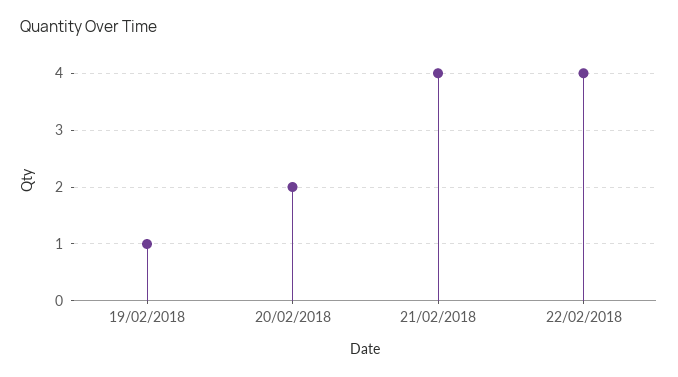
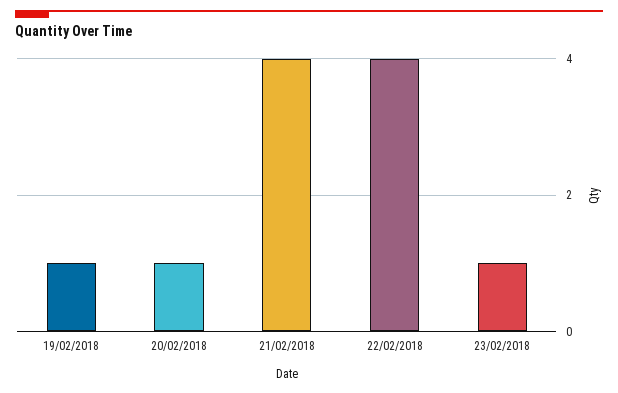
20/02/2018: 2 -> 1
23/02/2018: none -> 1

